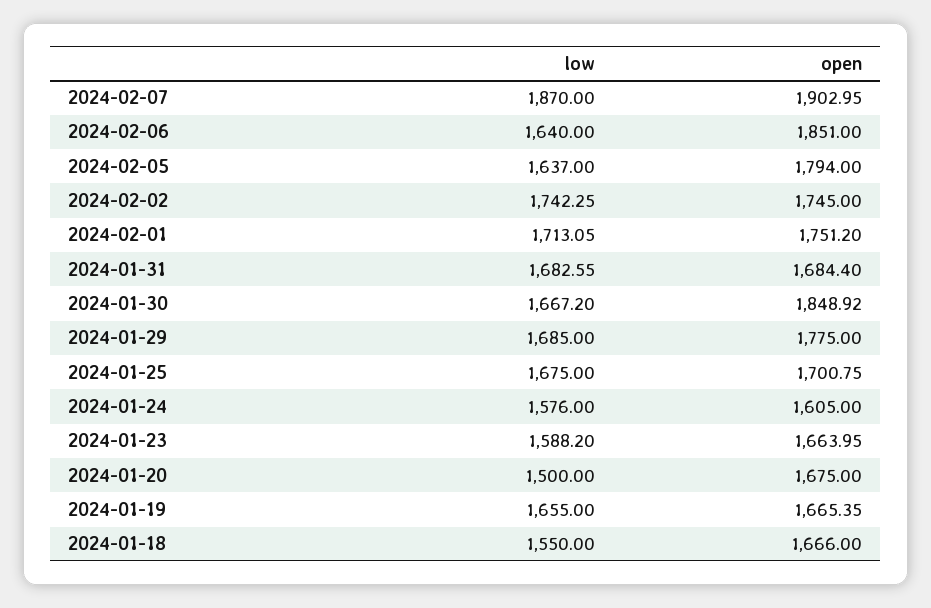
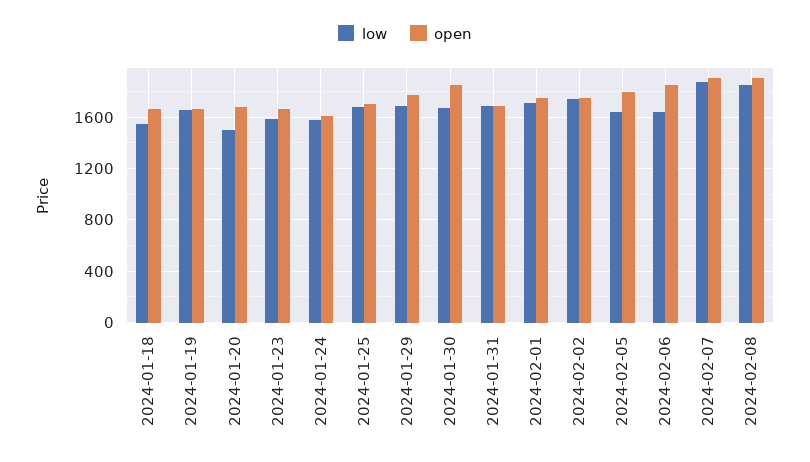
low, 2024-02-08: none -> 1850
open, 2024-02-08: none -> 1900

